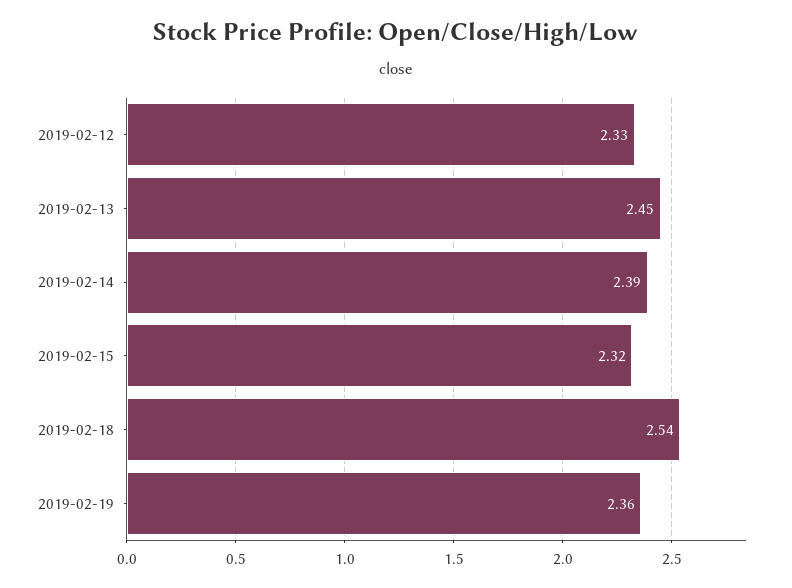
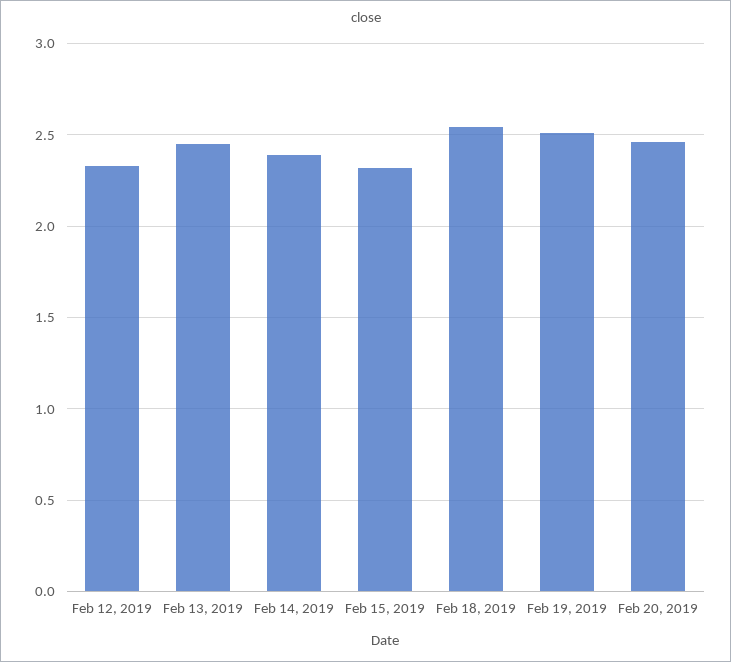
2019-02-19: 2.36 -> 2.5
Feb 20, 2019: none -> 2.45

